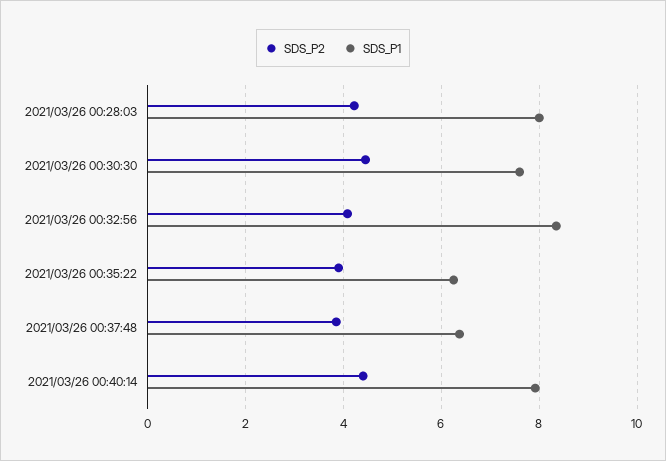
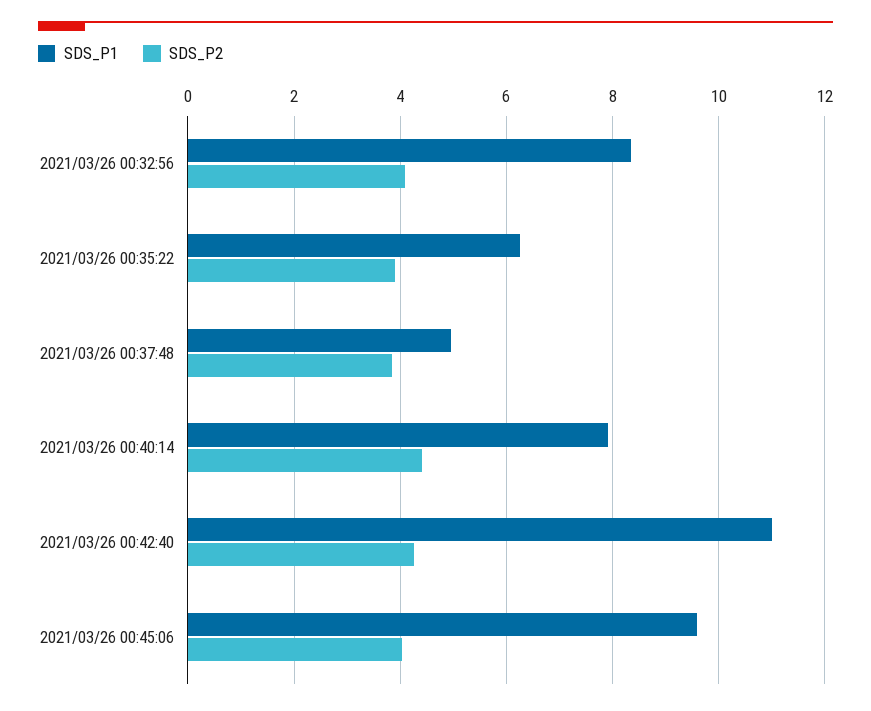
SDS_P2, 2021/03/26 00:28:03: 4.2 -> none
SDS_P1, 2021/03/26 00:28:03: 8 -> none
SDS_P2, 2021/03/26 00:30:30: 4.4 -> none
SDS_P1, 2021/03/26 00:30:30: 7.6 -> none
SDS_P1, 2021/03/26 00:37:48: 6.4 -> 5
SDS_P1, 2021/03/26 00:42:40: none -> 11
SDS_P2, 2021/03/26 00:42:40: none -> 4.2
SDS_P1, 2021/03/26 00:45:06: none -> 9.6
SDS_P2, 2021/03/26 00:45:06: none -> 4

